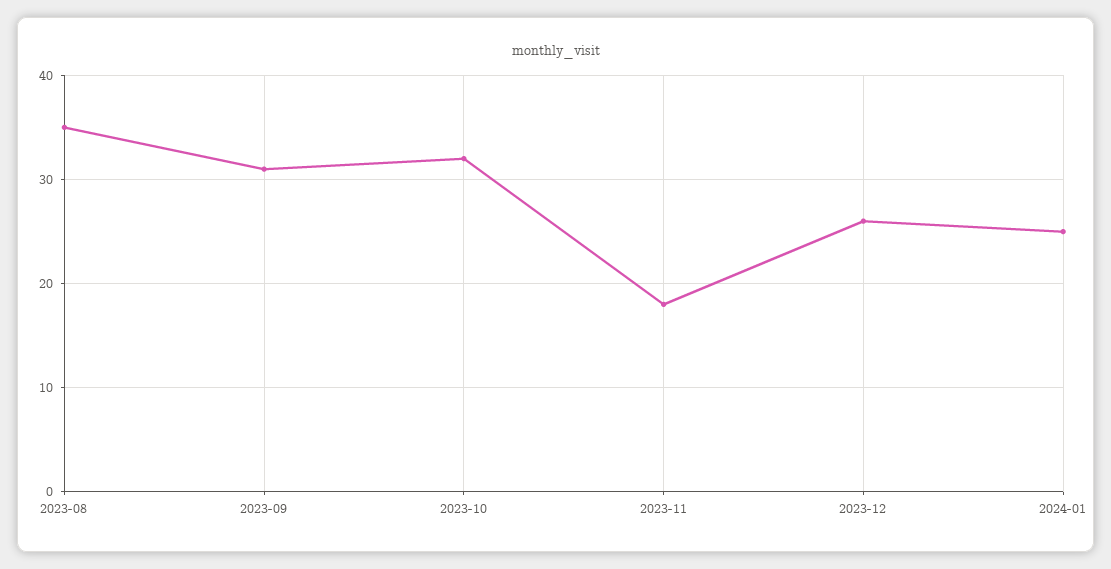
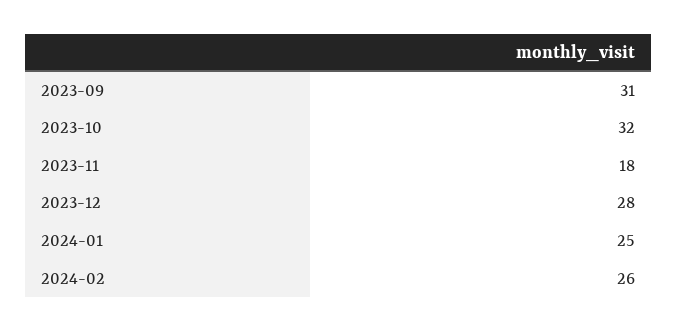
2023-08: 35 -> none
2023-12: 26 -> 28
2024-02: none -> 26

